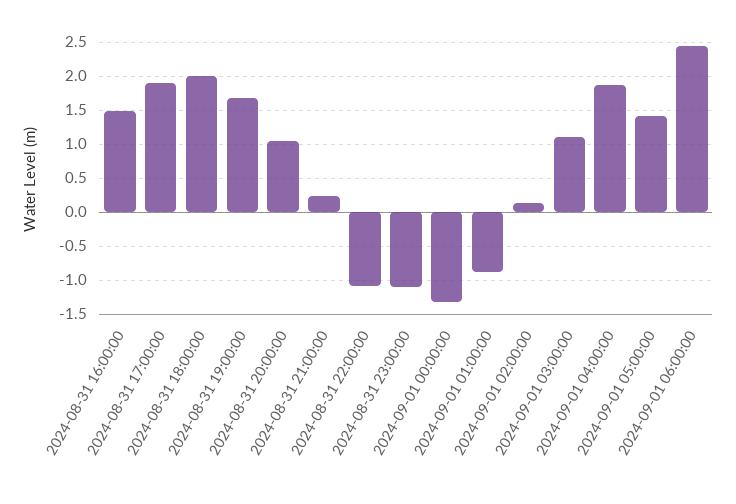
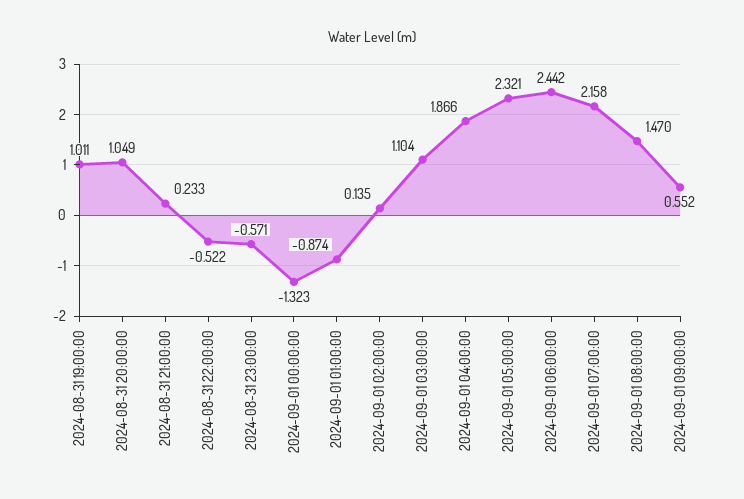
2024-08-31 16:00:00: 1.5 -> none
2024-08-31 17:00:00: 1.9 -> none
2024-08-31 18:00:00: 2 -> none
2024-08-31 19:00:00: 1.7 -> 1.011
2024-08-31 22:00:00: -1.1 -> -0.522
2024-08-31 23:00:00: -1.1 -> -0.571
2024-09-01 05:00:00: 1.4 -> 2.321
2024-09-01 07:00:00: none -> 2.158
2024-09-01 08:00:00: none -> 1.47
2024-09-01 09:00:00: none -> 0.552

